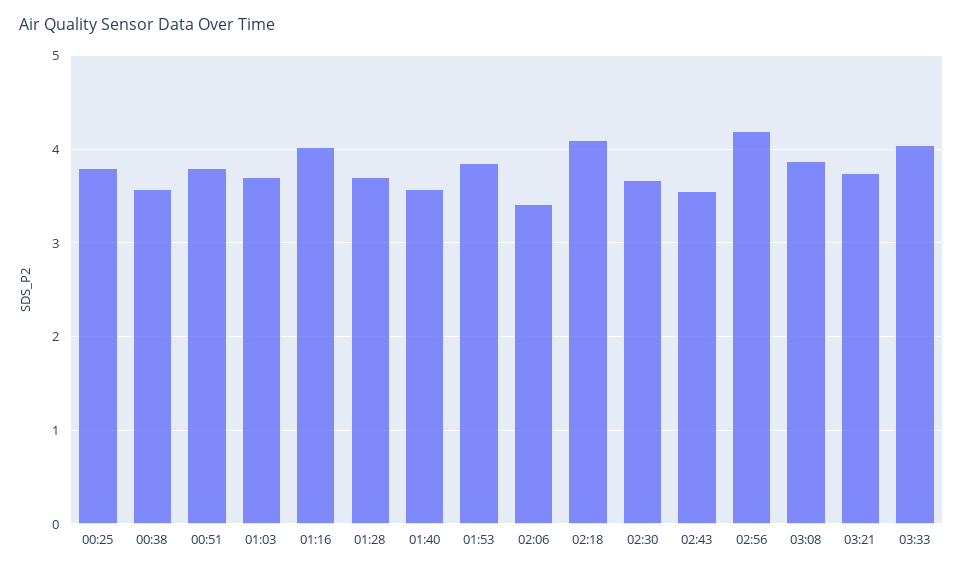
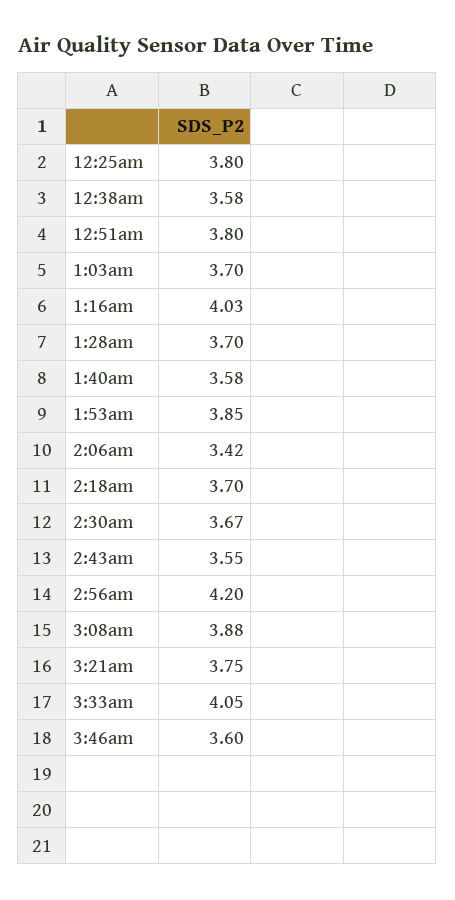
02:18: 4.1 -> 3.7
3:46am: none -> 3.6

